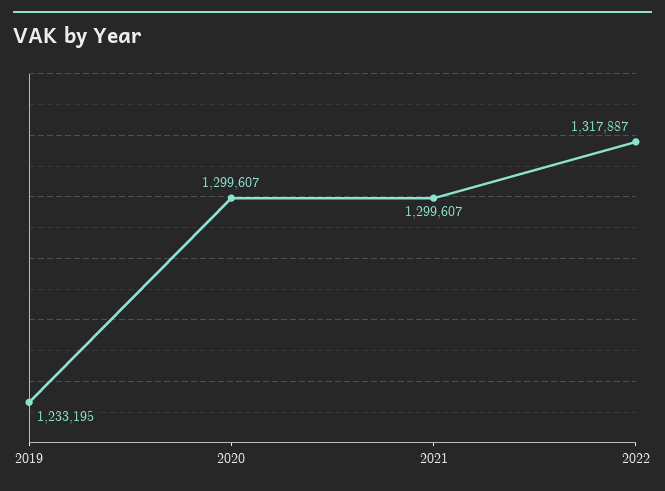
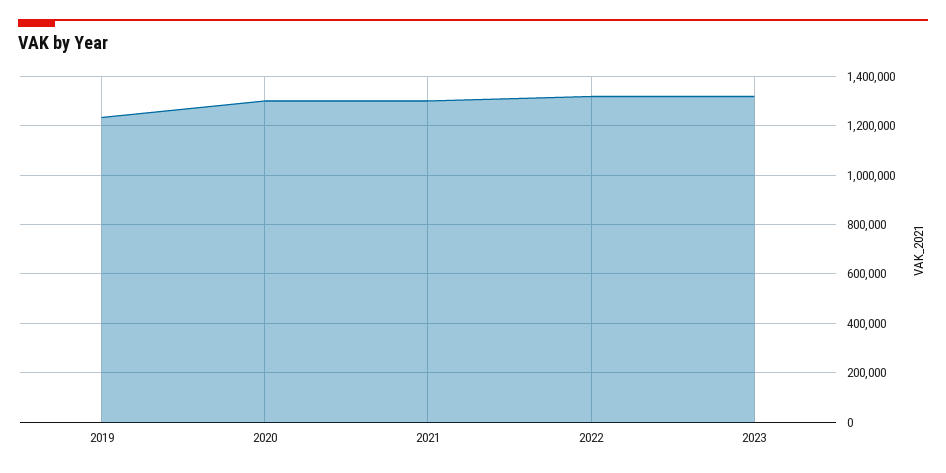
2023: none -> 1325000

